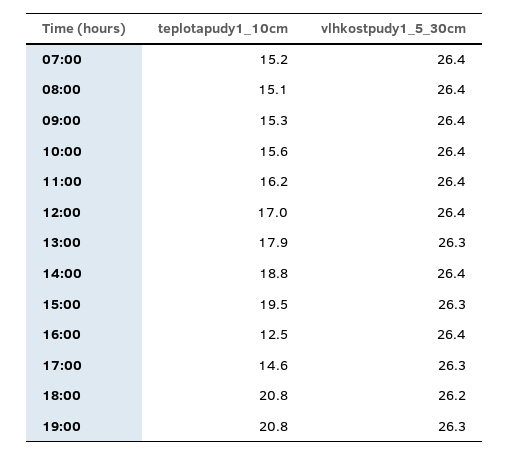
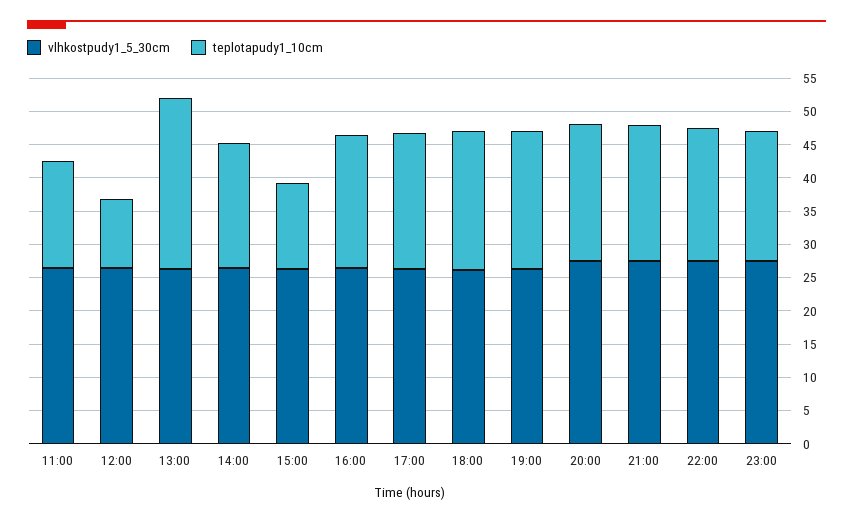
teplotapudy1_10cm, 07:00: 15.2 -> none
vlhkostpudy1_5_30cm, 07:00: 26.4 -> none
teplotapudy1_10cm, 08:00: 15.1 -> none
vlhkostpudy1_5_30cm, 08:00: 26.4 -> none
teplotapudy1_10cm, 09:00: 15.3 -> none
vlhkostpudy1_5_30cm, 09:00: 26.4 -> none
teplotapudy1_10cm, 10:00: 15.6 -> none
vlhkostpudy1_5_30cm, 10:00: 26.4 -> none
teplotapudy1_10cm, 12:00: 17 -> 10
teplotapudy1_10cm, 13:00: 17.9 -> 25
teplotapudy1_10cm, 15:00: 19.5 -> 12.5
teplotapudy1_10cm, 16:00: 12.5 -> 20
teplotapudy1_10cm, 17:00: 14.6 -> 20
vlhkostpudy1_5_30cm, 20:00: none -> 27.5
teplotapudy1_10cm, 20:00: none -> 20
vlhkostpudy1_5_30cm, 21:00: none -> 27.5
teplotapudy1_10cm, 21:00: none -> 20
vlhkostpudy1_5_30cm, 22:00: none -> 27.5
teplotapudy1_10cm, 22:00: none -> 20
vlhkostpudy1_5_30cm, 23:00: none -> 27.5
teplotapudy1_10cm, 23:00: none -> 20

